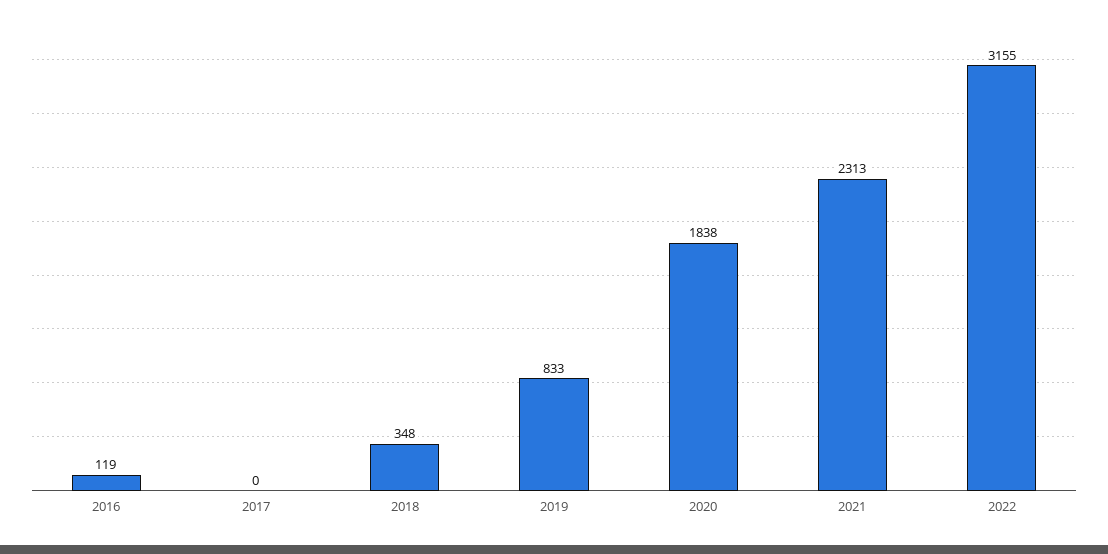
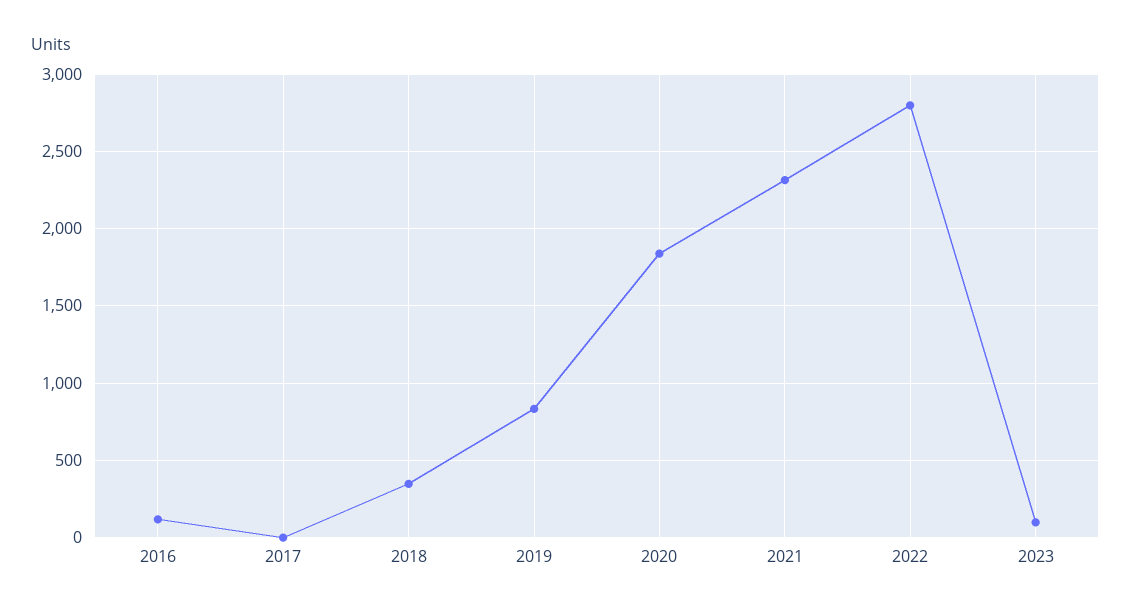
2022: 3155 -> 2800
2023: none -> 100

